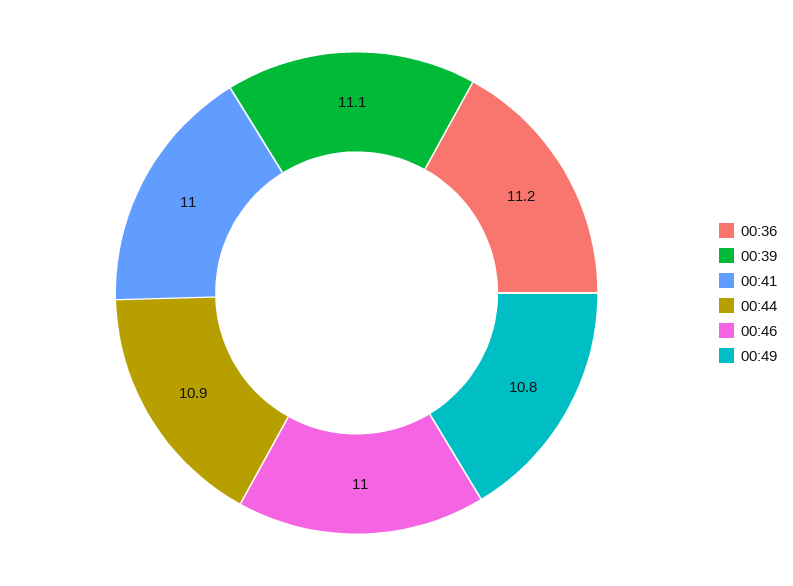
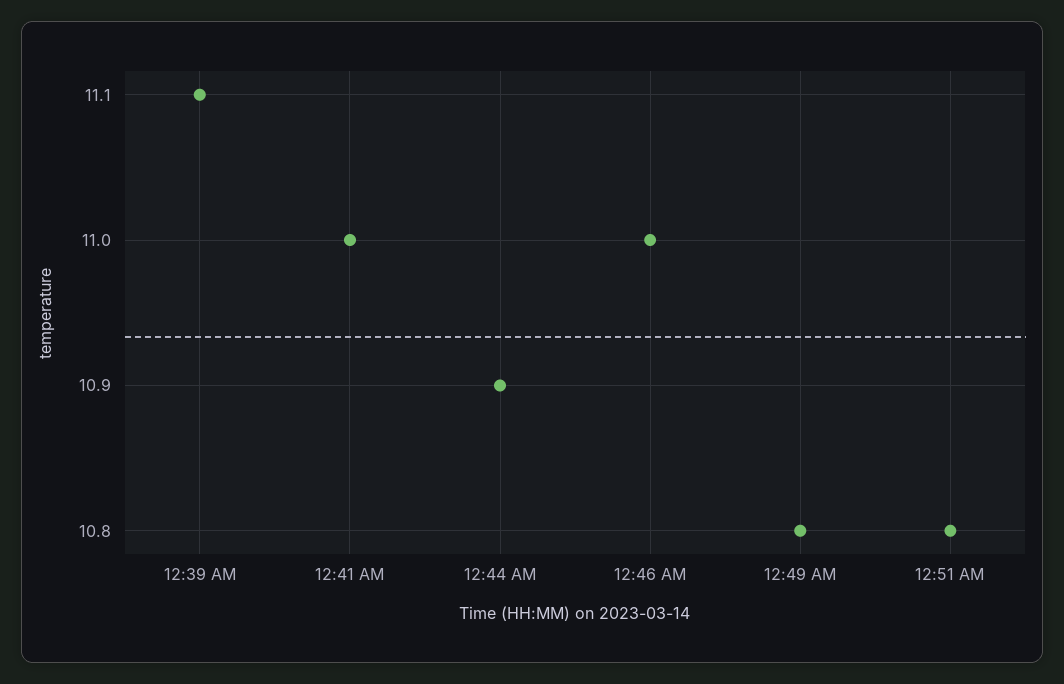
00:36: 11.2 -> none
12:51 AM: none -> 10.8

